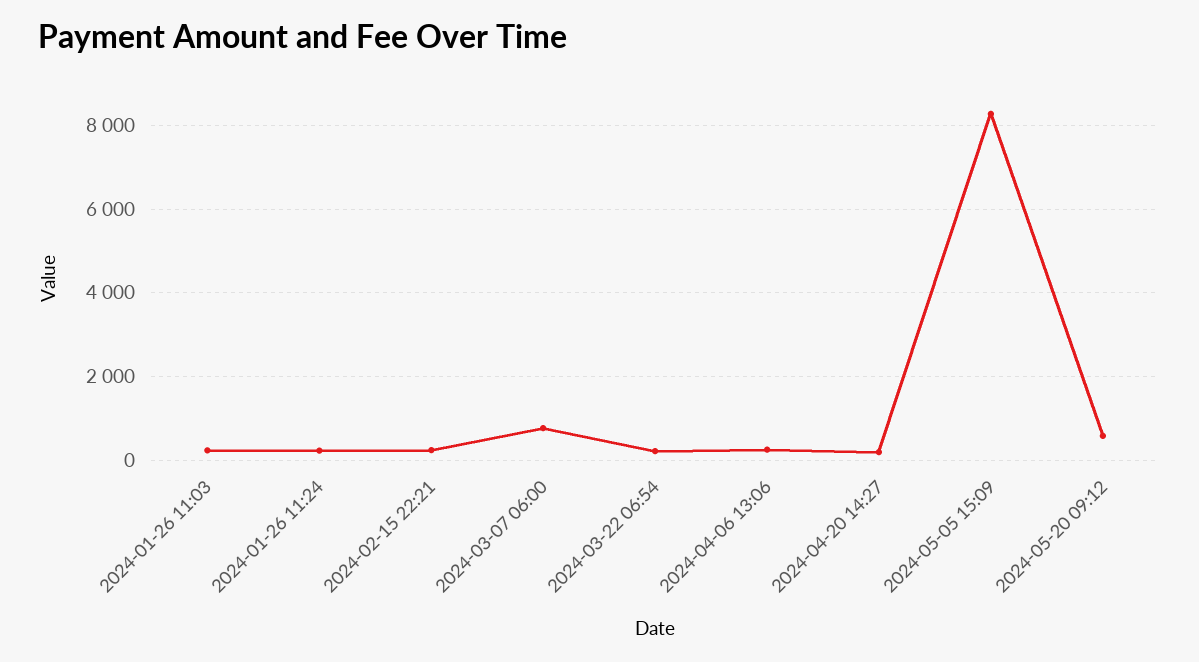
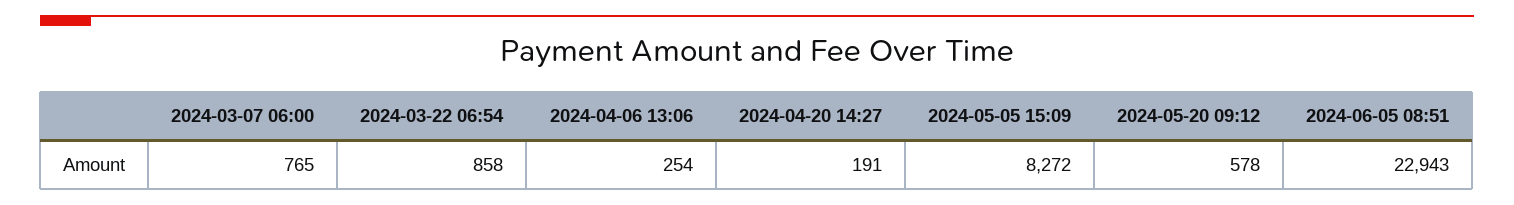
2024-01-26 11:03: 200 -> none
2024-01-26 11:24: 200 -> none
2024-02-15 22:21: 200 -> none
2024-03-22 06:54: 200 -> 858
2024-06-05 08:51: none -> 22943

